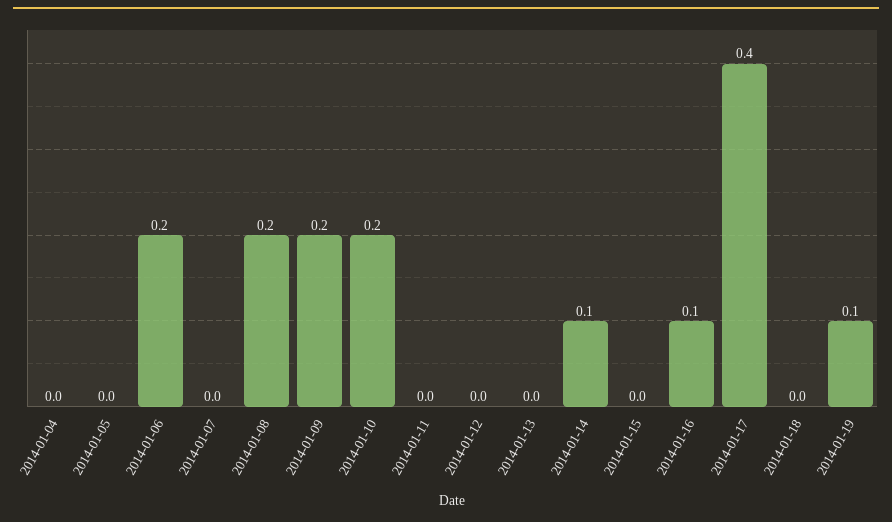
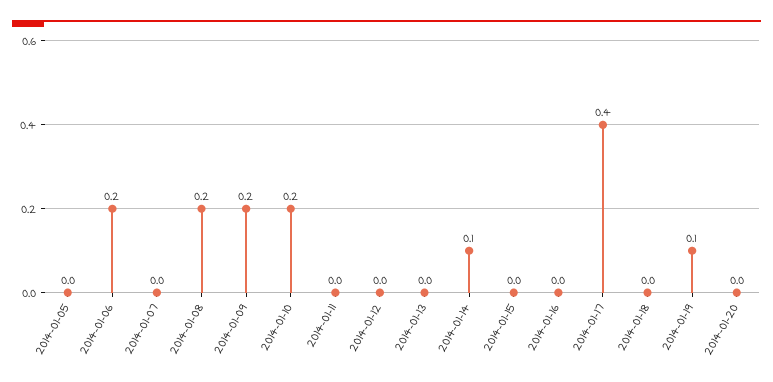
2014-01-04: 0 -> none
2014-01-16: 0.1 -> 0
2014-01-20: none -> 0

